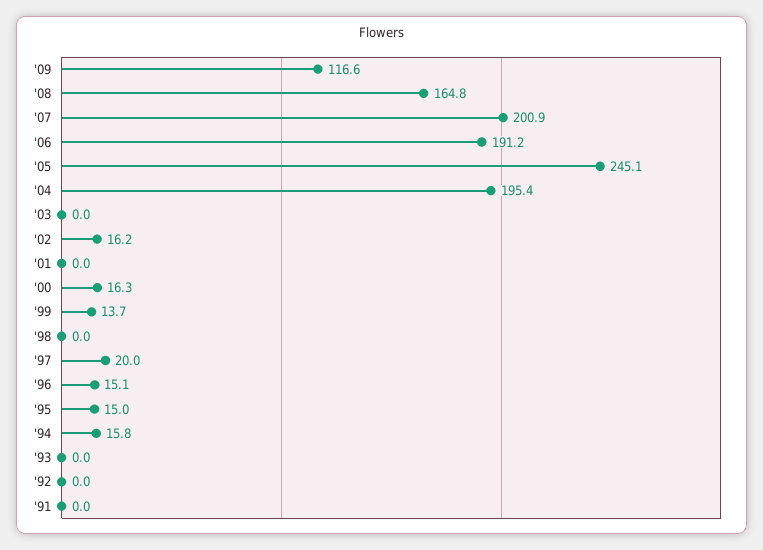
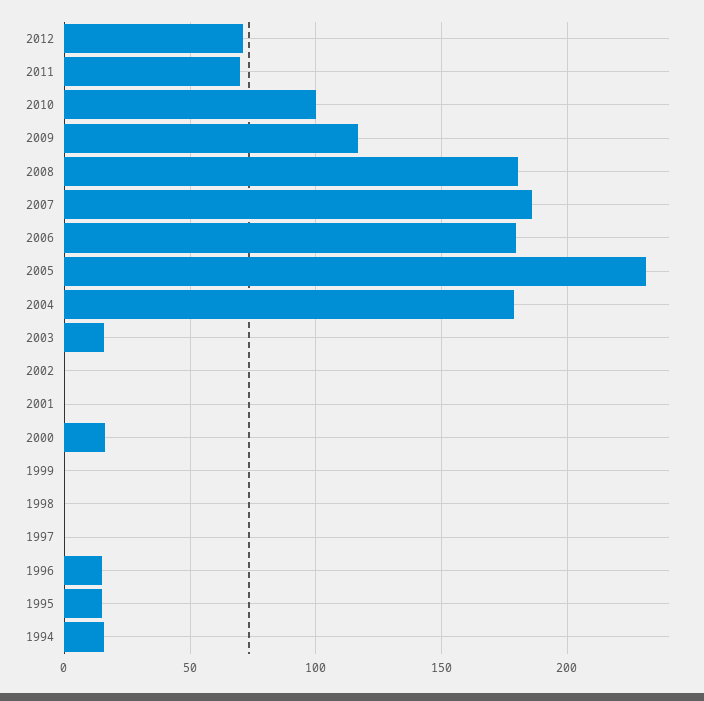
'08: 164.8 -> 180
'07: 200.9 -> 185
'06: 191.2 -> 180
'05: 245.1 -> 230
'04: 195.4 -> 180
'03: 0 -> 15
'02: 16.2 -> 0
'99: 13.7 -> 0
'97: 20 -> 0
'93: 0 -> none
'92: 0 -> none
'91: 0 -> none
2012: none -> 70
2011: none -> 70
2010: none -> 100

